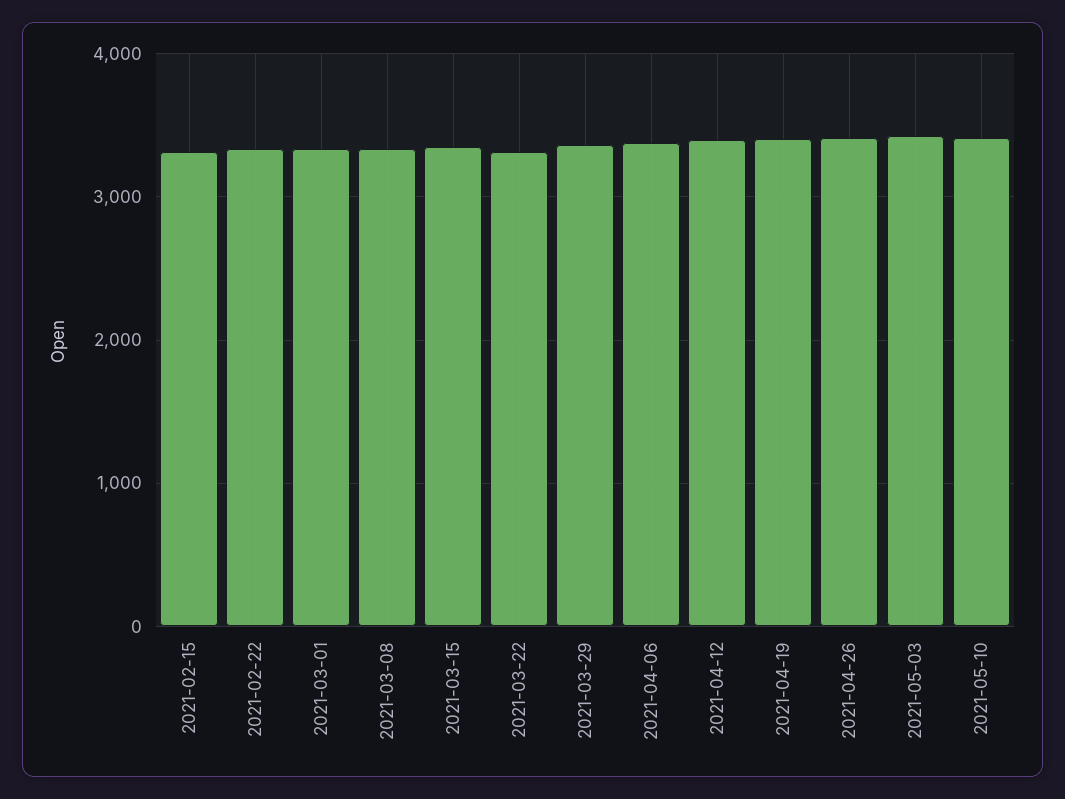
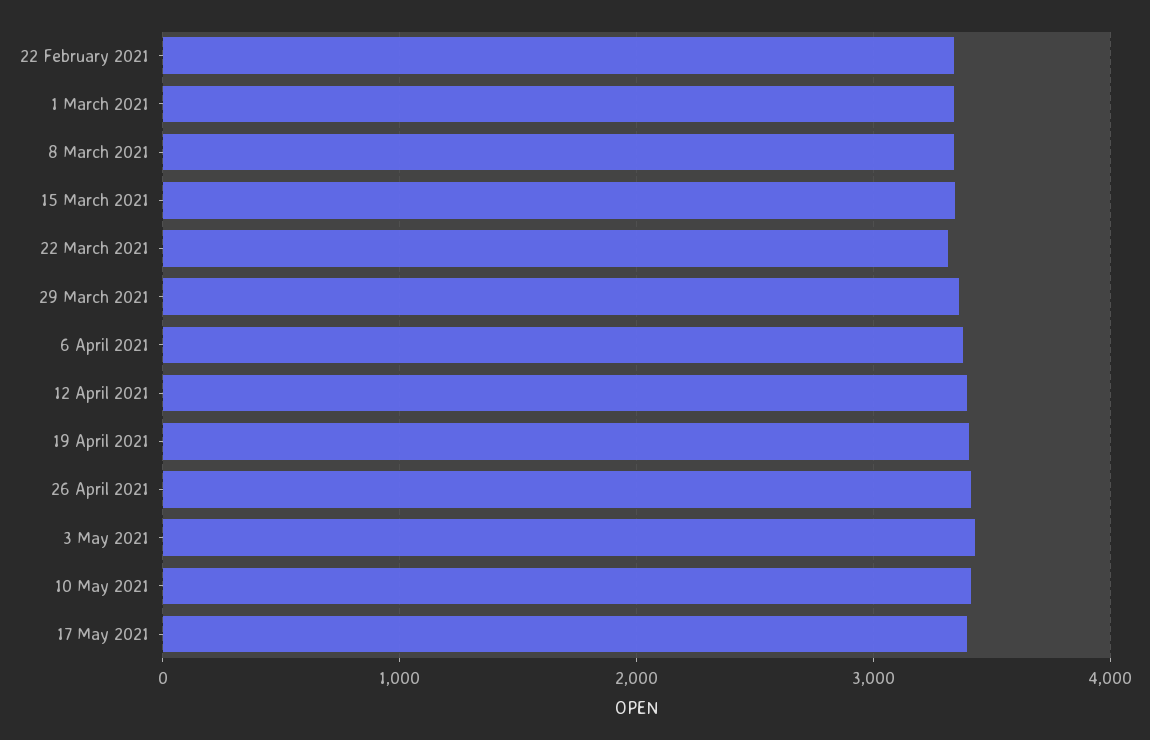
2021-02-15: 3300 -> none
17 May 2021: none -> 3400

